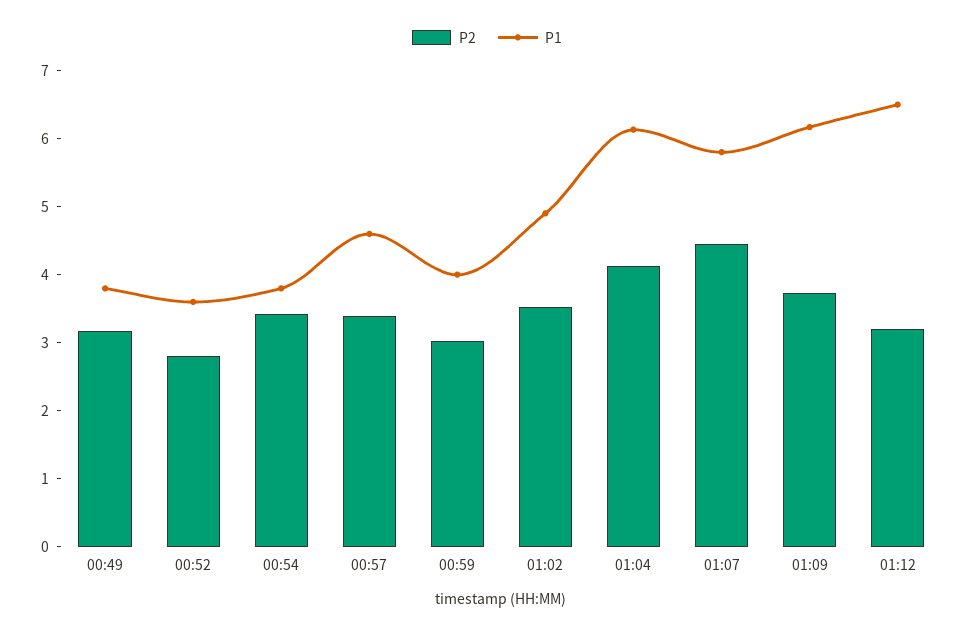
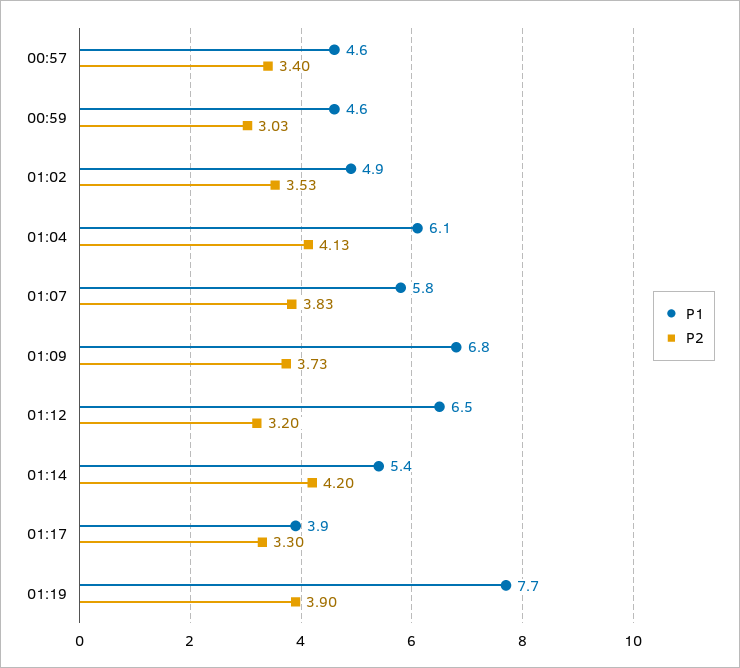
P2, 00:49: 3.2 -> none
P1, 00:49: 3.8 -> none
P2, 00:52: 2.8 -> none
P1, 00:52: 3.6 -> none
P2, 00:54: 3.4 -> none
P1, 00:54: 3.8 -> none
P1, 00:59: 4 -> 4.6
P2, 01:07: 4.4 -> 3.83
P1, 01:09: 6.2 -> 6.8
P1, 01:14: none -> 5.4
P2, 01:14: none -> 4.2
P1, 01:17: none -> 3.9
P2, 01:17: none -> 3.3
P1, 01:19: none -> 7.7
P2, 01:19: none -> 3.9

